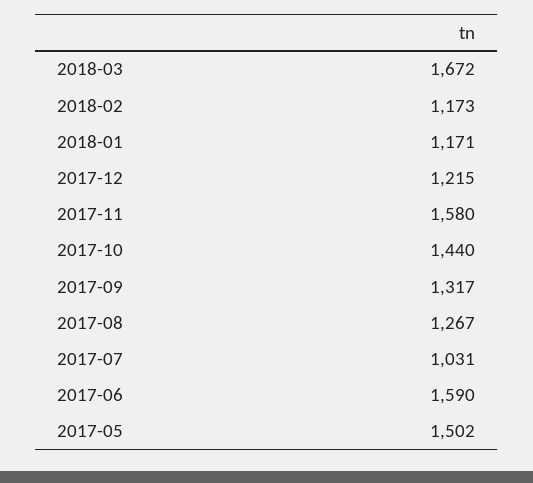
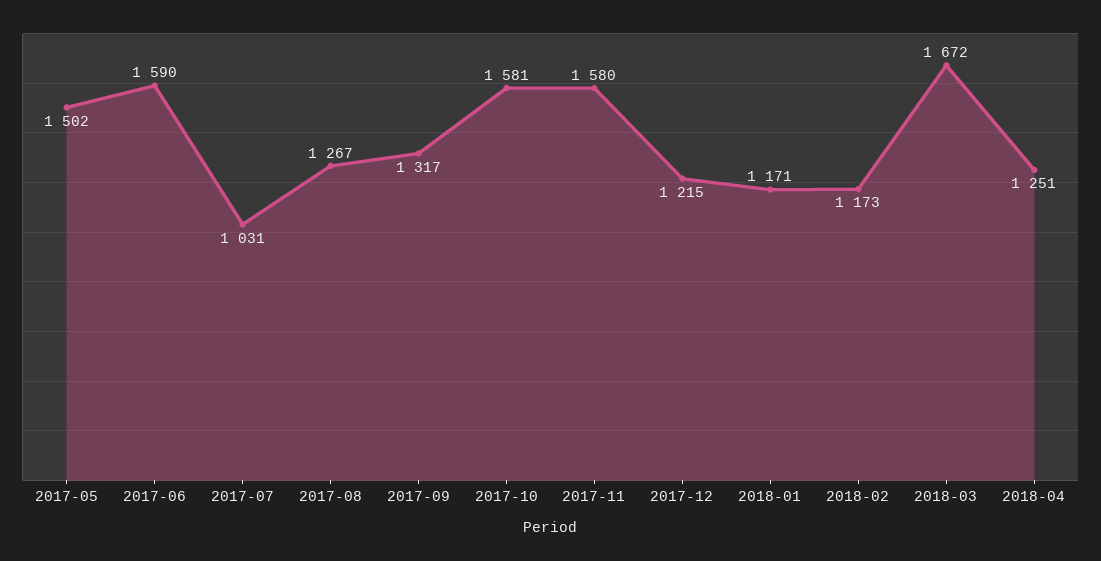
2017-10: 1440 -> 1581
2018-04: none -> 1251

